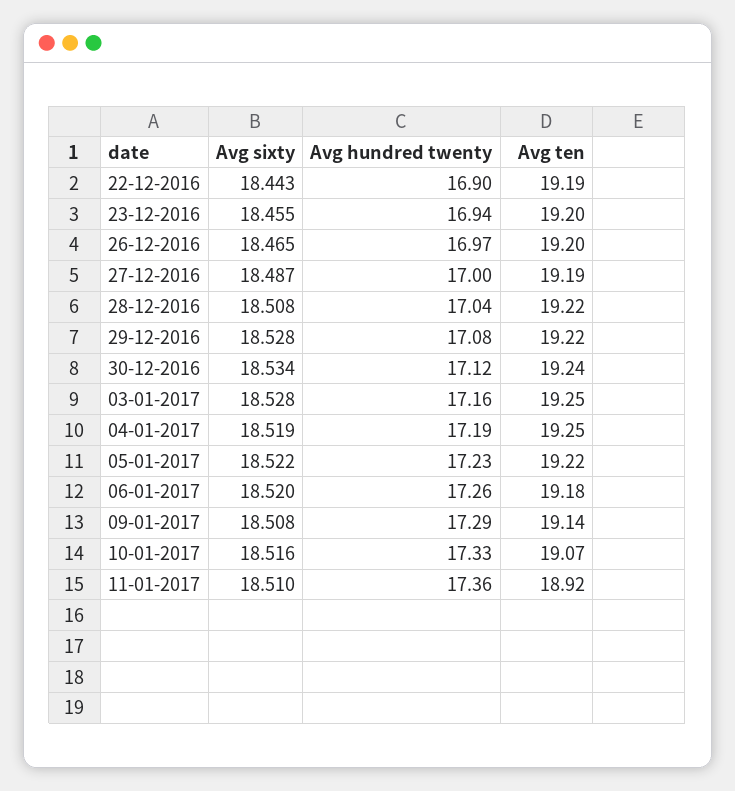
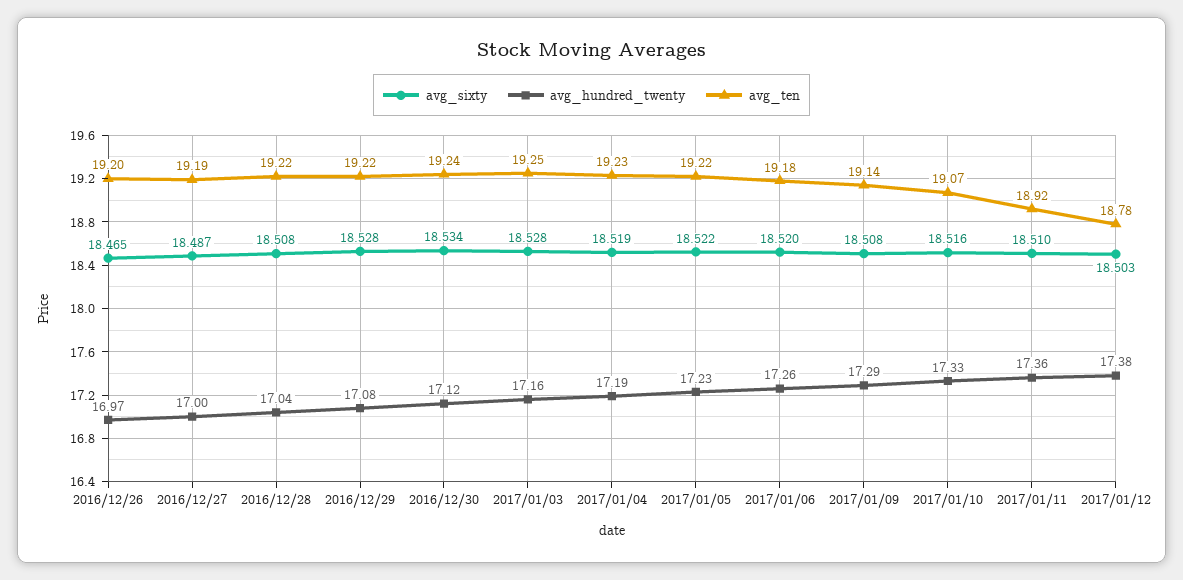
Avg sixty, 22-12-2016: 18.443 -> none
Avg hundred twenty, 22-12-2016: 16.9 -> none
Avg ten, 22-12-2016: 19.19 -> none
Avg sixty, 23-12-2016: 18.455 -> none
Avg hundred twenty, 23-12-2016: 16.94 -> none
Avg ten, 23-12-2016: 19.2 -> none
Avg ten, 04-01-2017: 19.25 -> 19.23
Avg sixty, 2017/01/12: none -> 18.503
Avg hundred twenty, 2017/01/12: none -> 17.38
Avg ten, 2017/01/12: none -> 18.78

